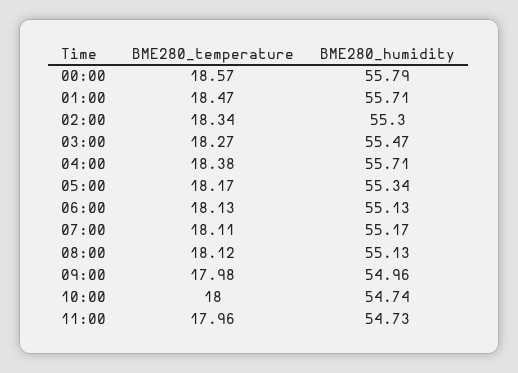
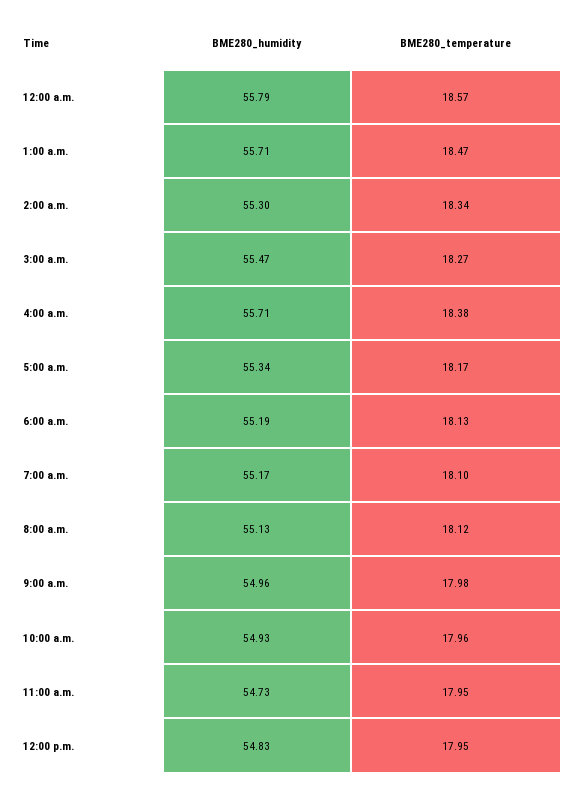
BME280_humidity, 06:00: 55.13 -> 55.19
BME280_temperature, 07:00: 18.11 -> 18.1
BME280_temperature, 10:00: 18 -> 17.96
BME280_humidity, 10:00: 54.74 -> 54.93
BME280_temperature, 11:00: 17.96 -> 17.95
BME280_humidity, 12:00 p.m.: none -> 54.83
BME280_temperature, 12:00 p.m.: none -> 17.95

